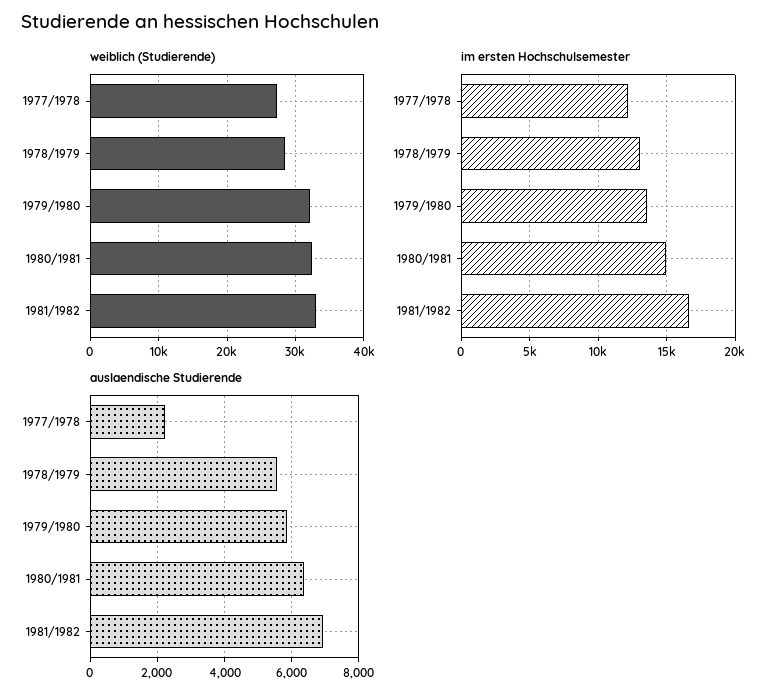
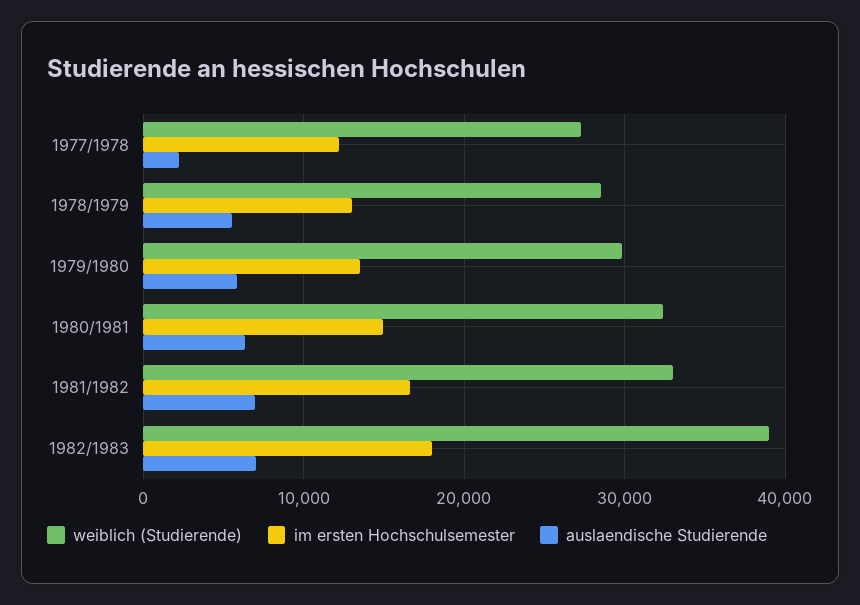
weiblich (Studierende), 1979/1980: 32000 -> 30000
weiblich (Studierende), 1982/1983: none -> 39000
im ersten Hochschulsemester, 1982/1983: none -> 18000
auslaendische Studierende, 1982/1983: none -> 7000

